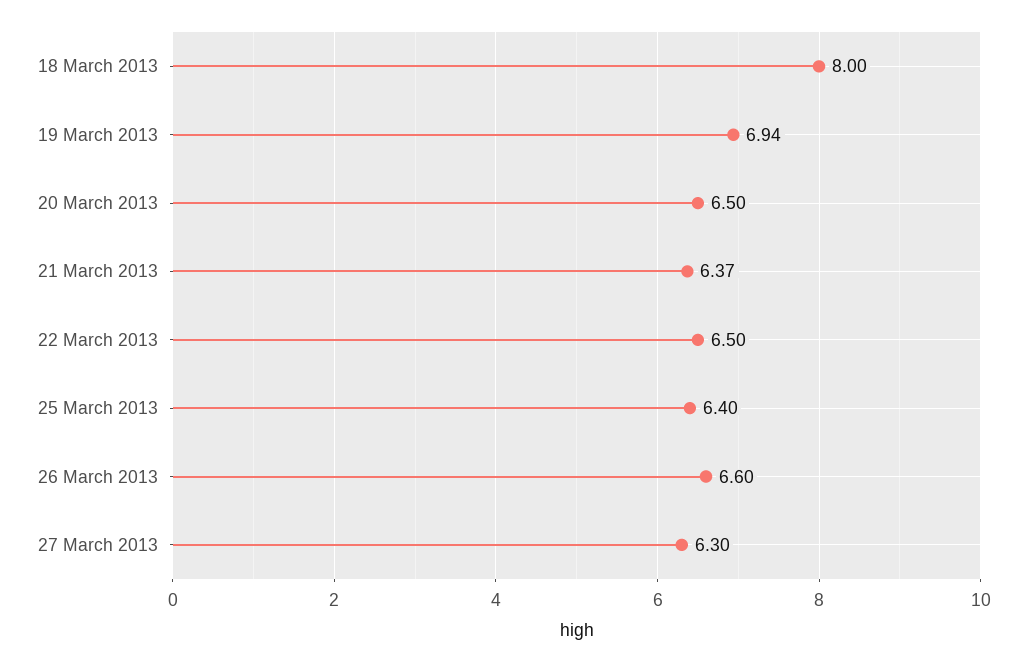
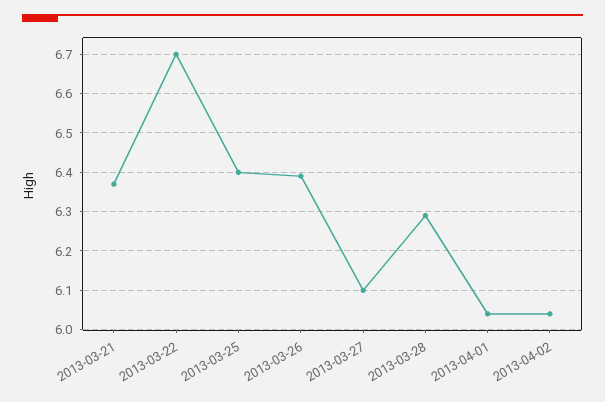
18 March 2013: 8 -> none
19 March 2013: 6.94 -> none
20 March 2013: 6.5 -> none
22 March 2013: 6.5 -> 6.7
26 March 2013: 6.6 -> 6.4
27 March 2013: 6.3 -> 6.1
2013-03-28: none -> 6.3
2013-04-01: none -> 6.05
2013-04-02: none -> 6.05

